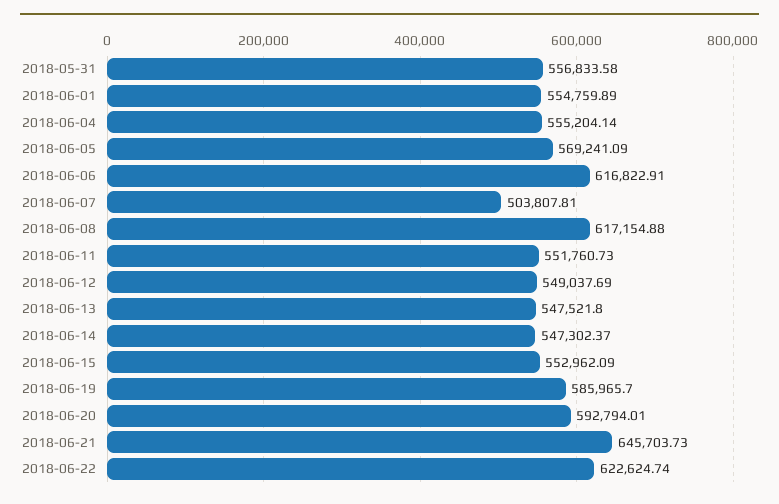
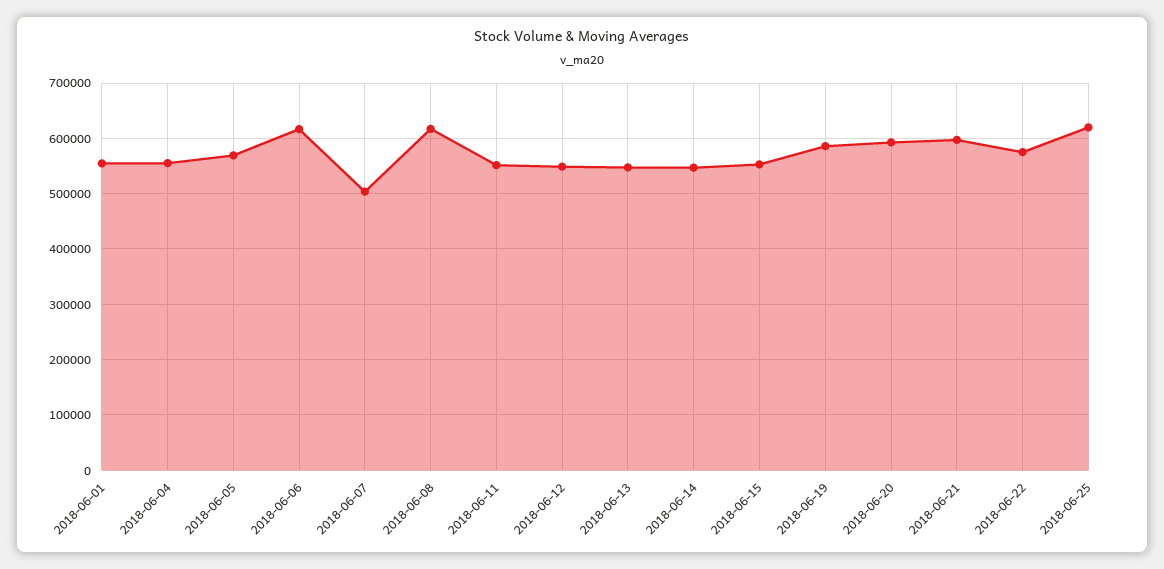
2018-05-31: 556833.58 -> none
2018-06-21: 645703.73 -> 600000
2018-06-22: 622624.74 -> 580000
2018-06-25: none -> 620000

